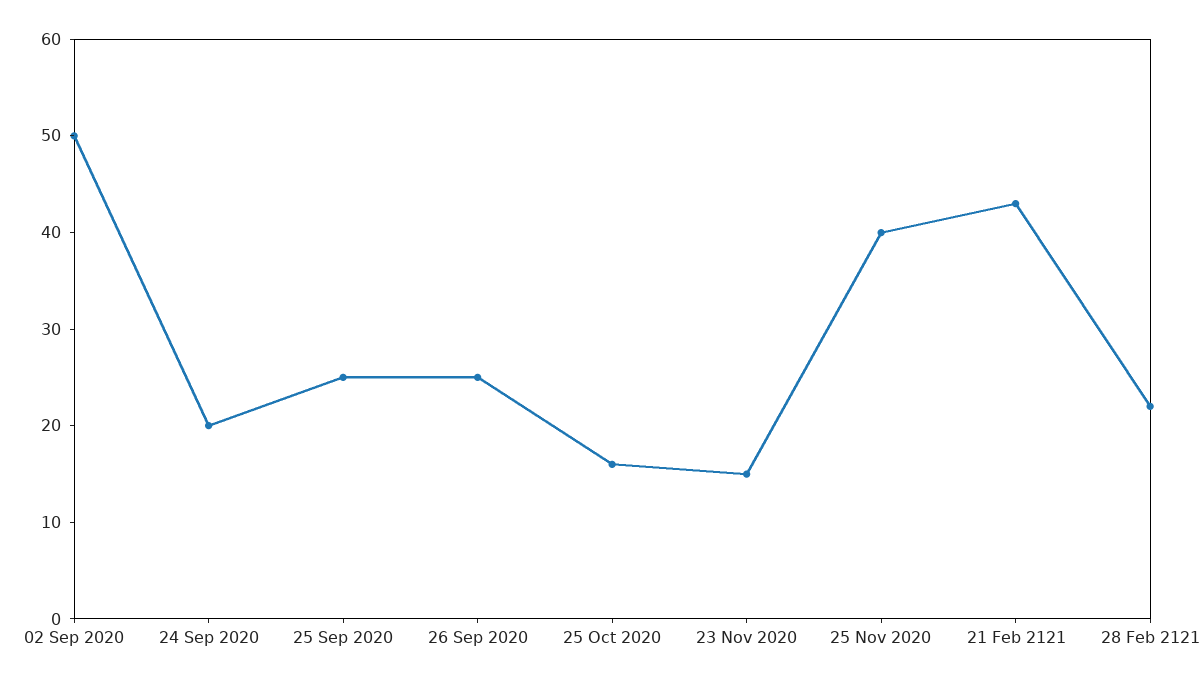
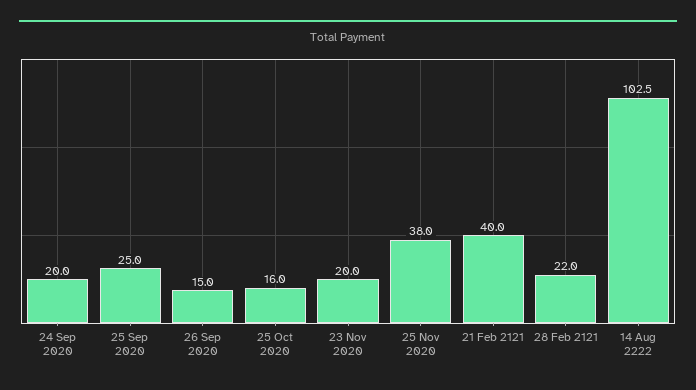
02 Sep 2020: 50 -> none
26 Sep 2020: 25 -> 15
23 Nov 2020: 15 -> 20
25 Nov 2020: 40 -> 38
21 Feb 2121: 43 -> 40
14 Aug 2222: none -> 102.5

